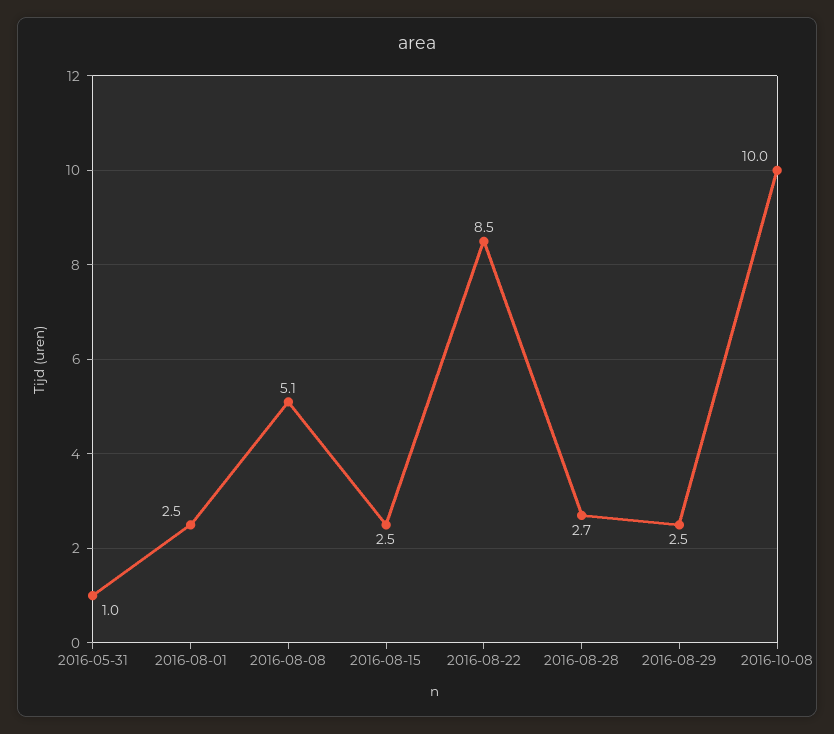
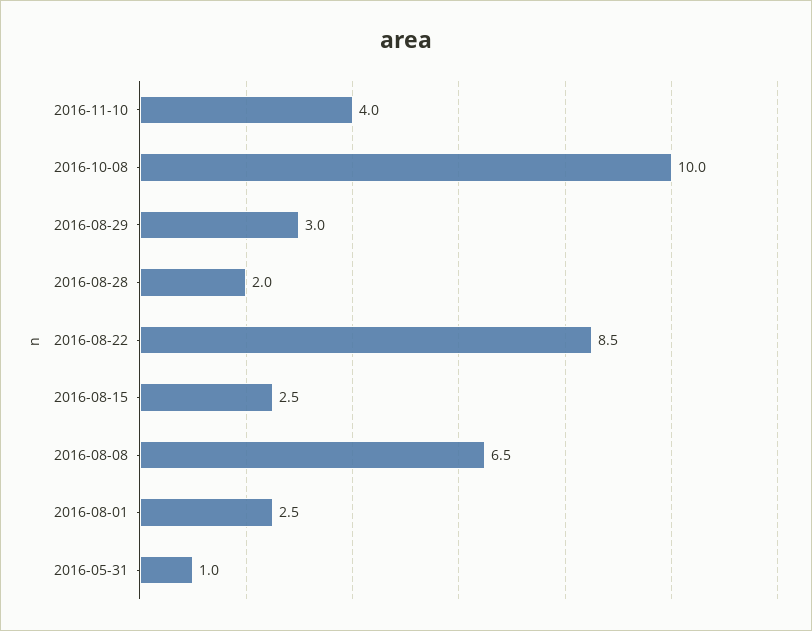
2016-08-08: 5.1 -> 6.5
2016-08-28: 2.7 -> 2
2016-08-29: 2.5 -> 3
2016-11-10: none -> 4

